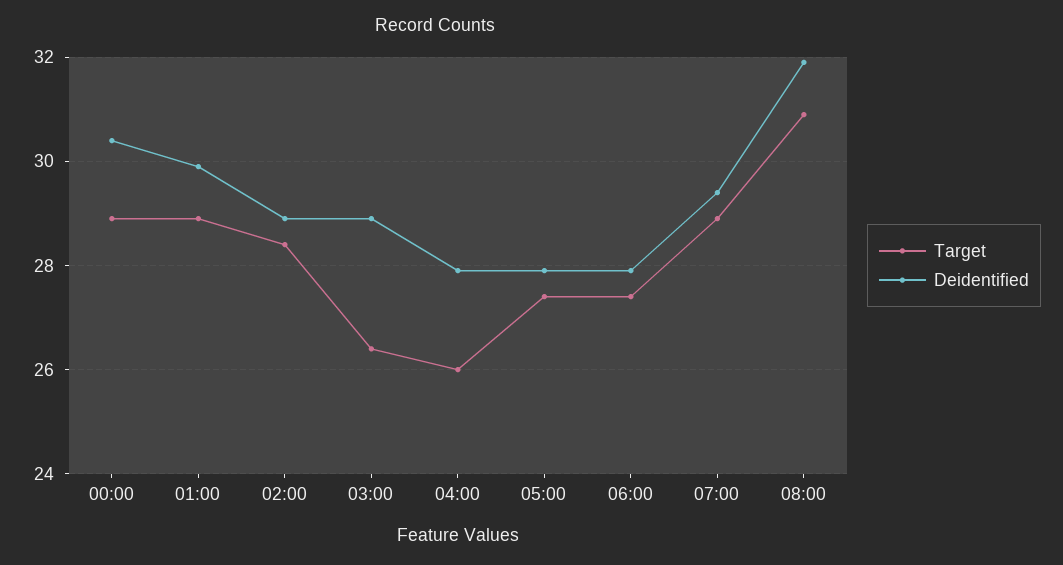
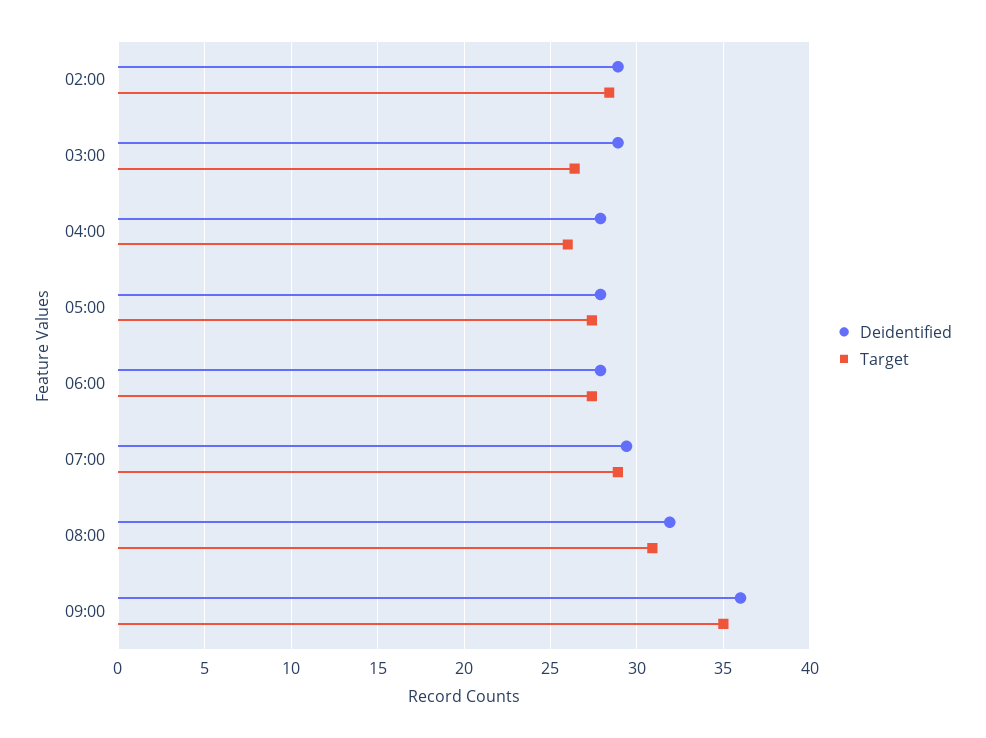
Target, 00:00: 29 -> none
Deidentified, 00:00: 30.5 -> none
Target, 01:00: 29 -> none
Deidentified, 01:00: 30 -> none
Deidentified, 09:00: none -> 36
Target, 09:00: none -> 35

